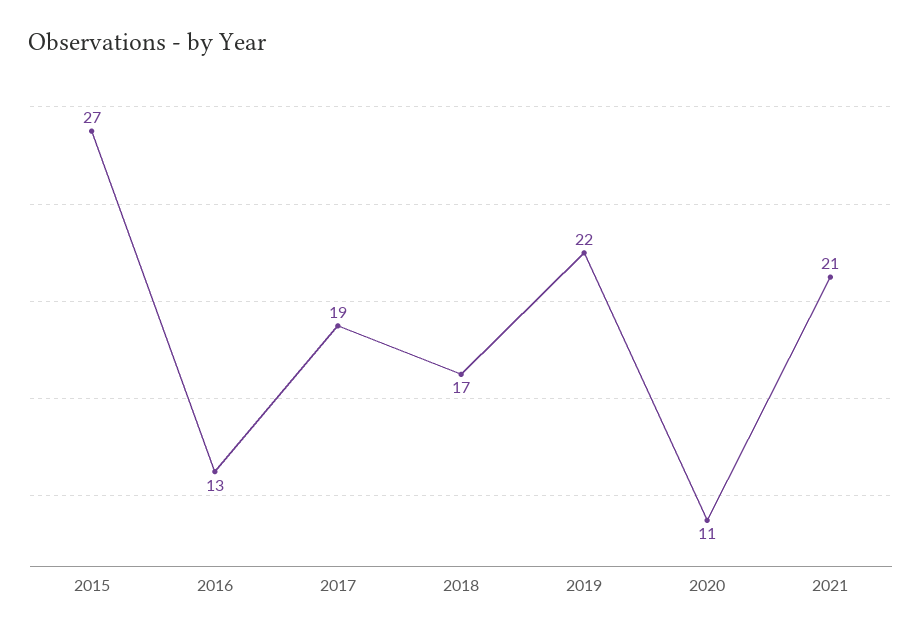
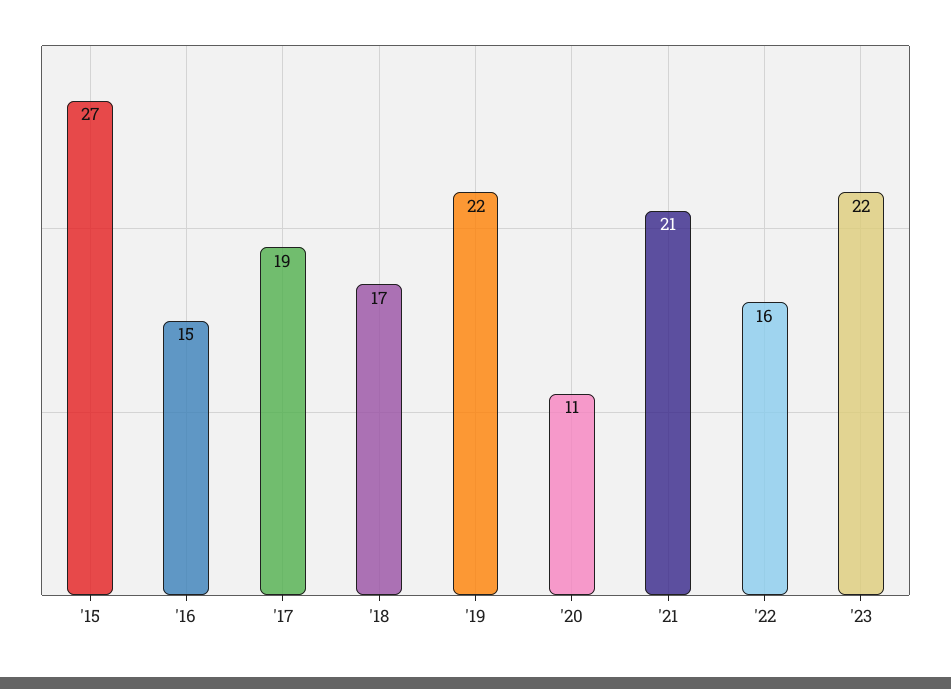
2016: 13 -> 15
'22: none -> 16
'23: none -> 22

